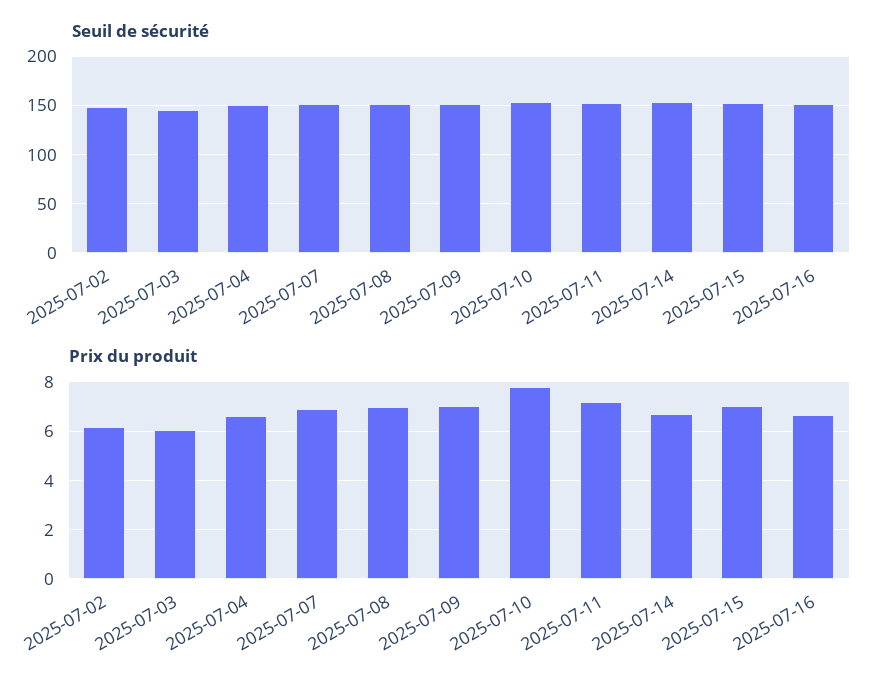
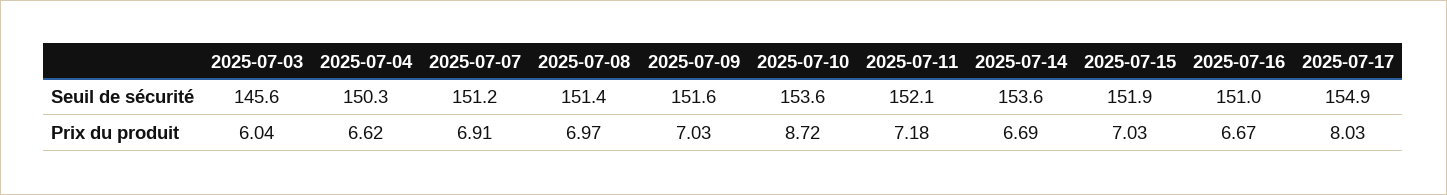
Seuil de sécurité, 2025-07-02: 150 -> none
Prix du produit, 2025-07-02: 6.25 -> none
Prix du produit, 2025-07-10: 7.75 -> 8.72
Seuil de sécurité, 2025-07-17: none -> 154.9
Prix du produit, 2025-07-17: none -> 8.03

